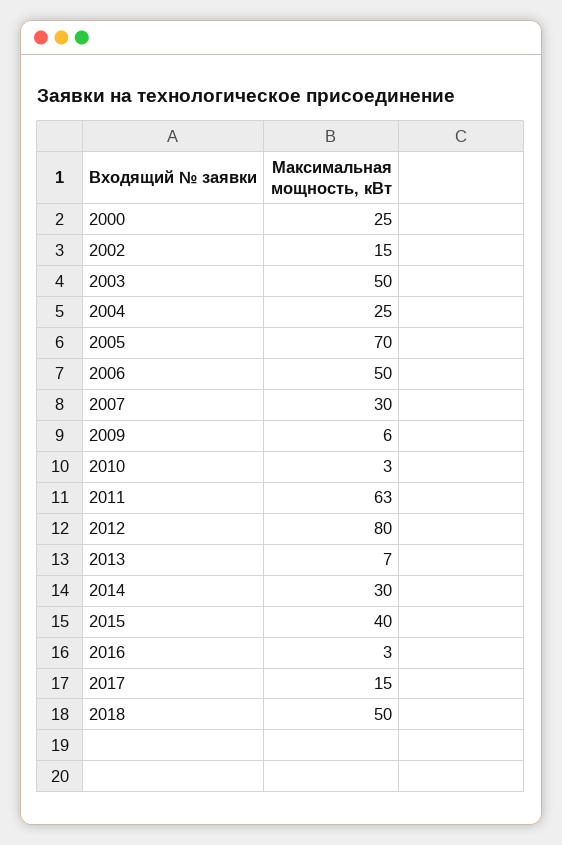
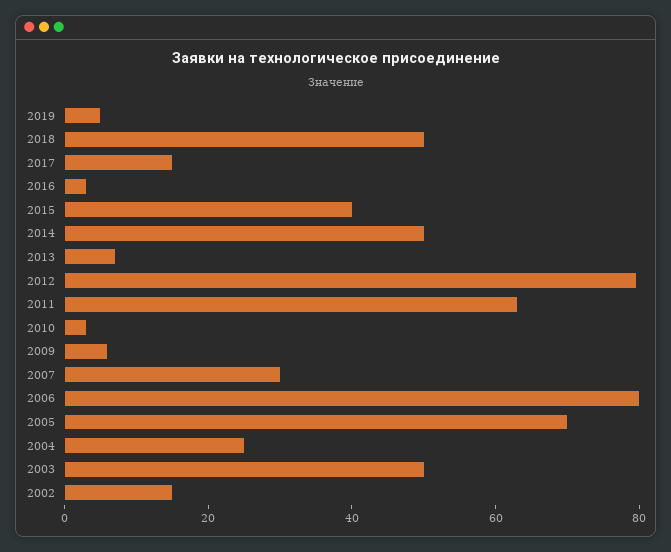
2000: 25 -> none
2006: 50 -> 80
2014: 30 -> 50
2019: none -> 5

